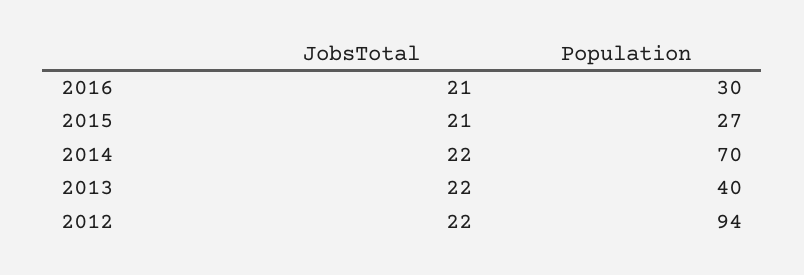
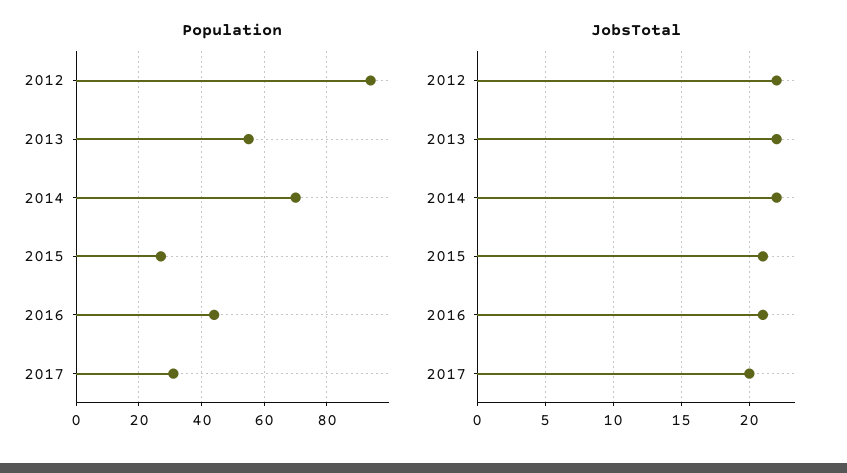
Population, 2016: 30 -> 45
Population, 2013: 40 -> 55
Population, 2017: none -> 30
JobsTotal, 2017: none -> 20

